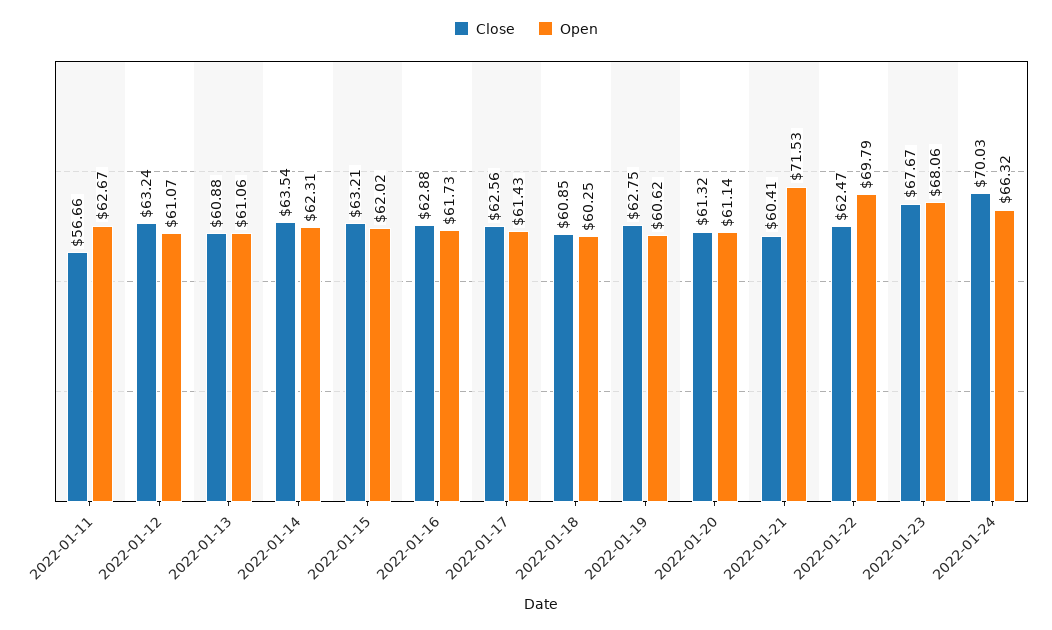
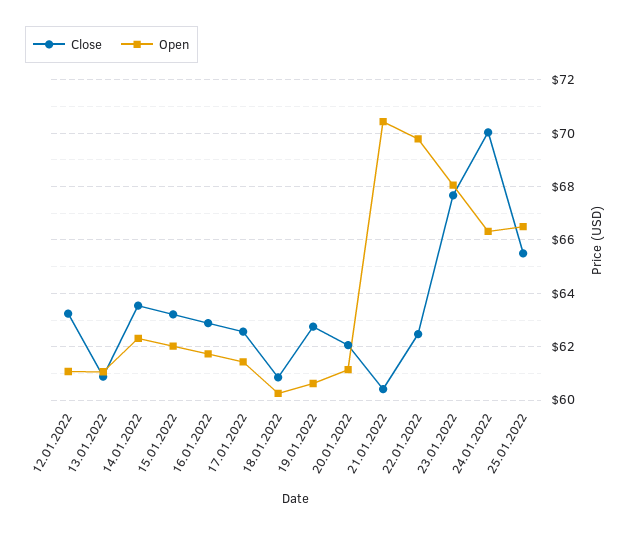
Close, 2022-01-11: 56.66 -> none
Open, 2022-01-11: 62.67 -> none
Close, 2022-01-20: 61.32 -> 62
Open, 2022-01-21: 71.53 -> 70.5
Close, 25.01.2022: none -> 65.5
Open, 25.01.2022: none -> 66.5

